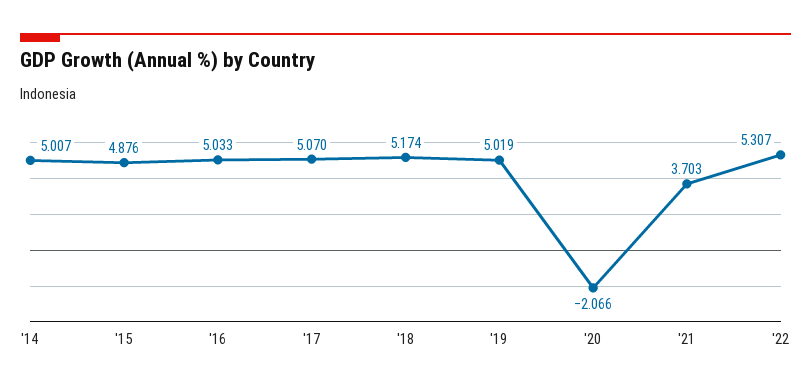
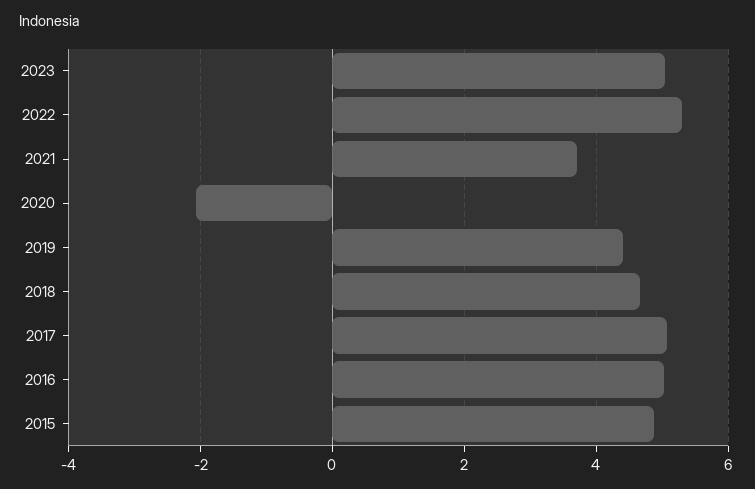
'14: 5.007 -> none
'18: 5.174 -> 4.6
'19: 5.019 -> 4.4
2023: none -> 5

